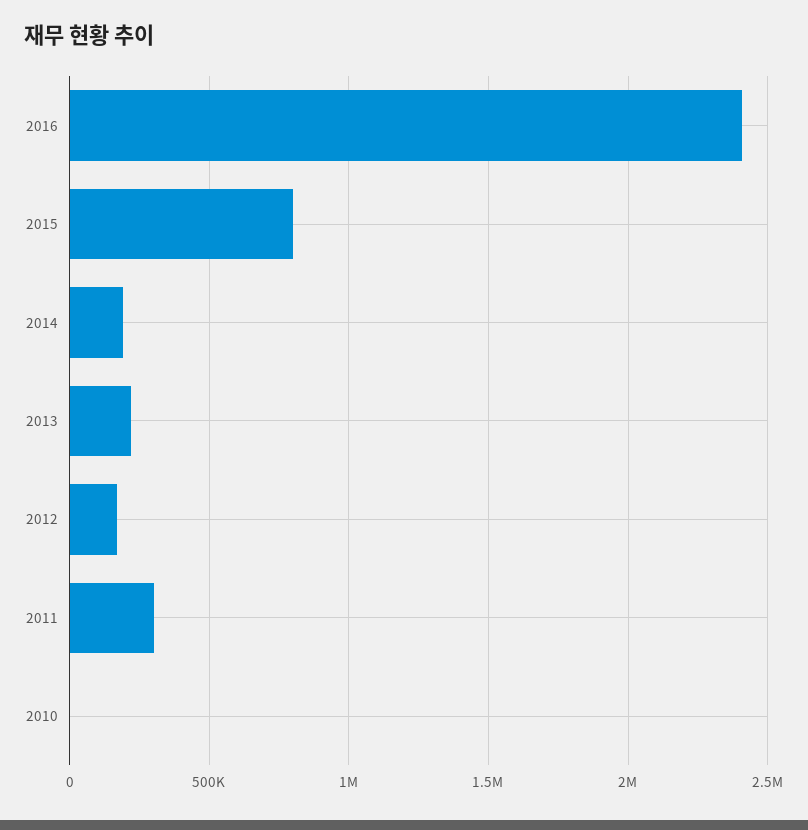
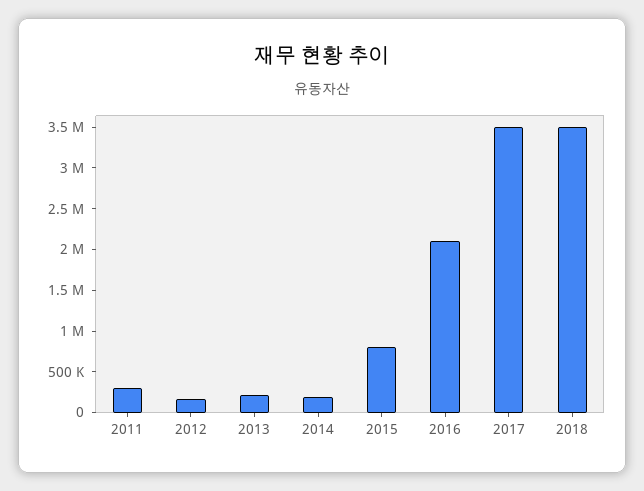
2016: 2400000 -> 2100000
2010: 0 -> none
2017: none -> 3500000
2018: none -> 3500000

